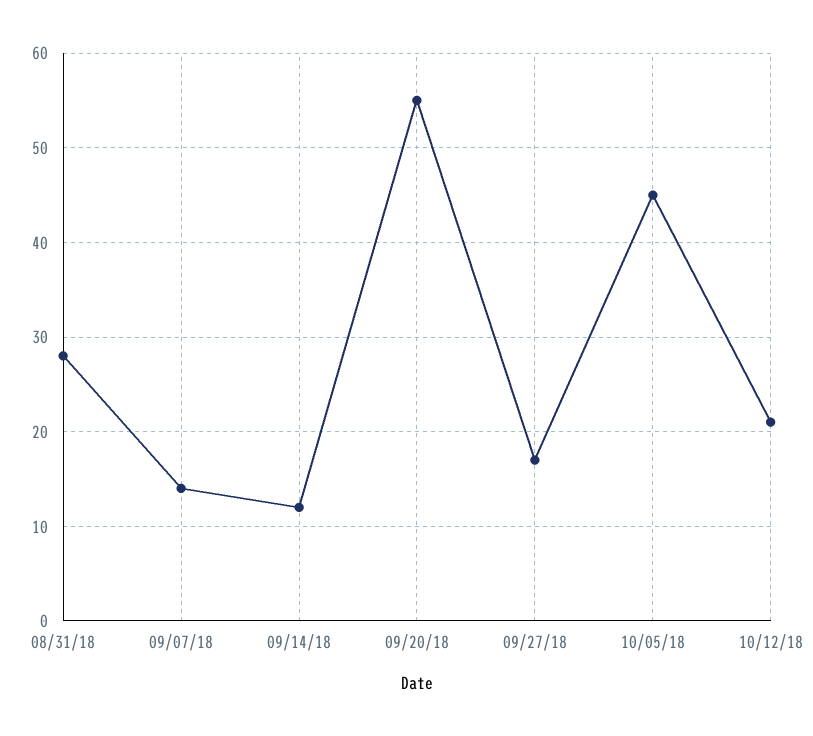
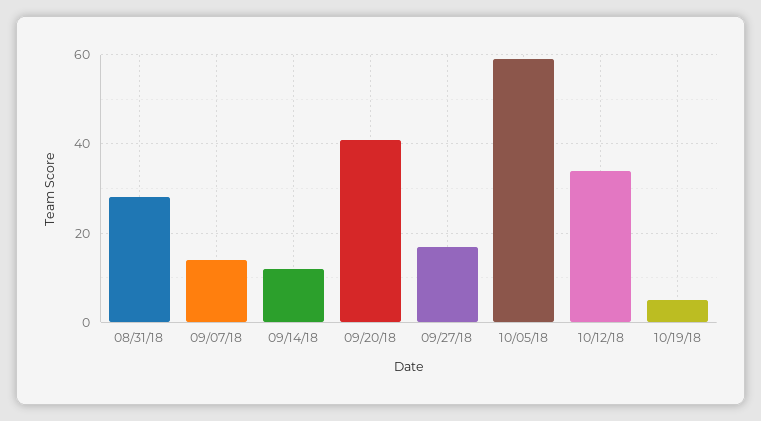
09/20/18: 55 -> 40
10/05/18: 45 -> 60
10/12/18: 21 -> 35
10/19/18: none -> 5

